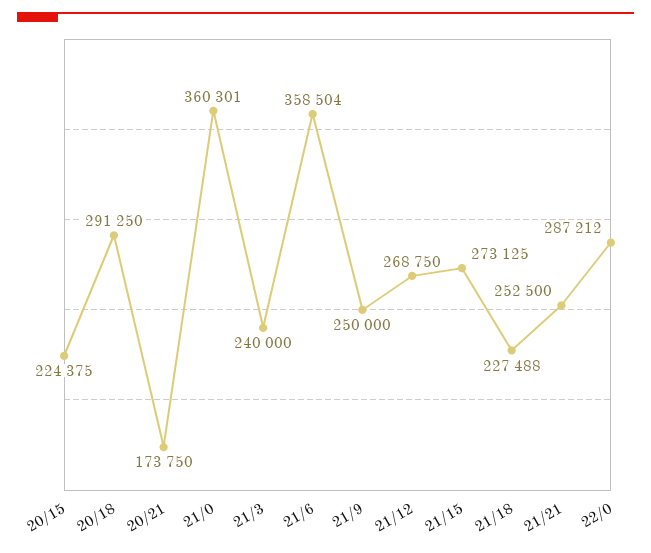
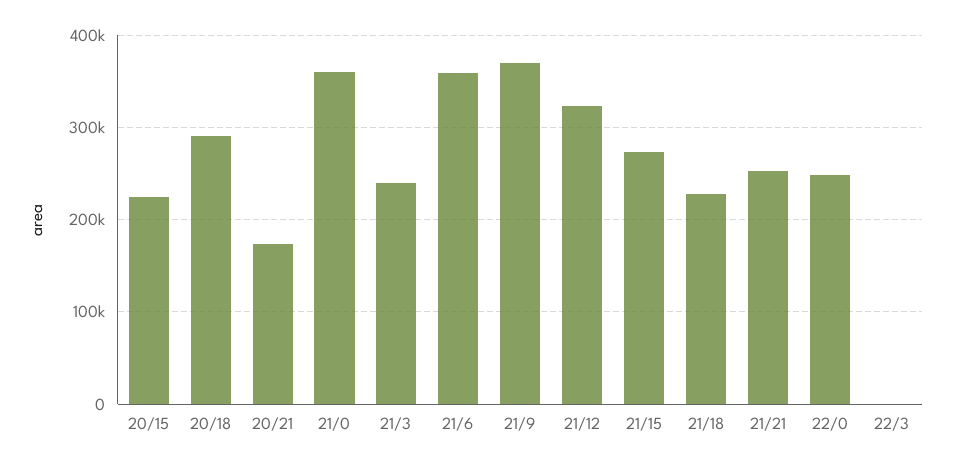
21/9: 250000 -> 370000
21/12: 268750 -> 320000
22/0: 287212 -> 250000
22/3: none -> 0

